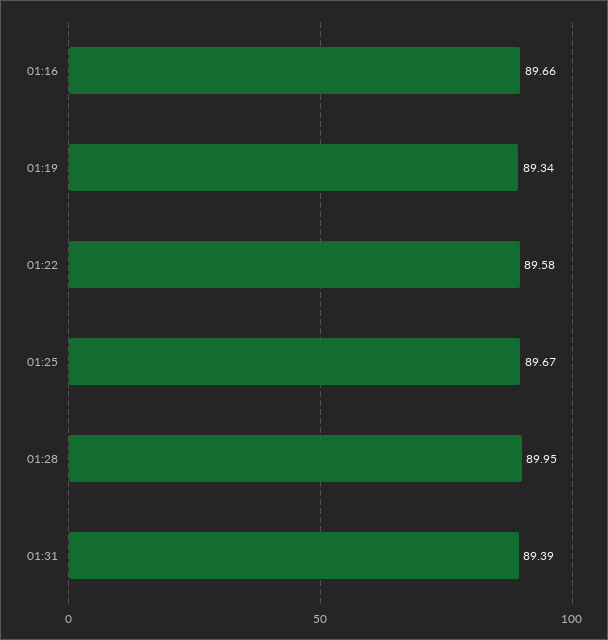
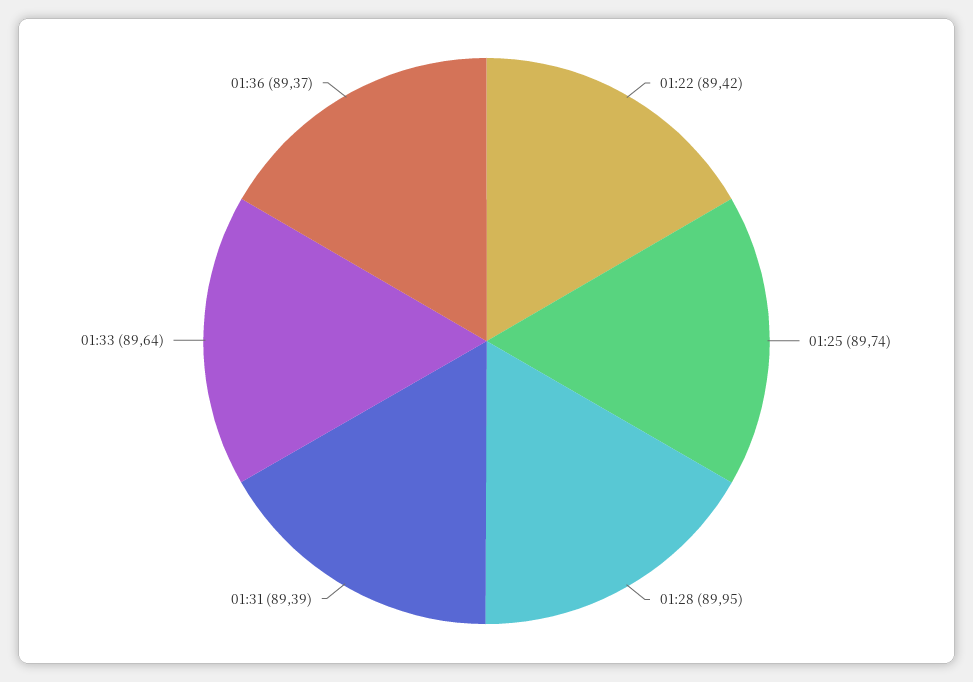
01:16: 89.66 -> none
01:19: 89.34 -> none
01:22: 89.58 -> 89.42
01:25: 89.67 -> 89.74
01:33: none -> 89.64
01:36: none -> 89.37

